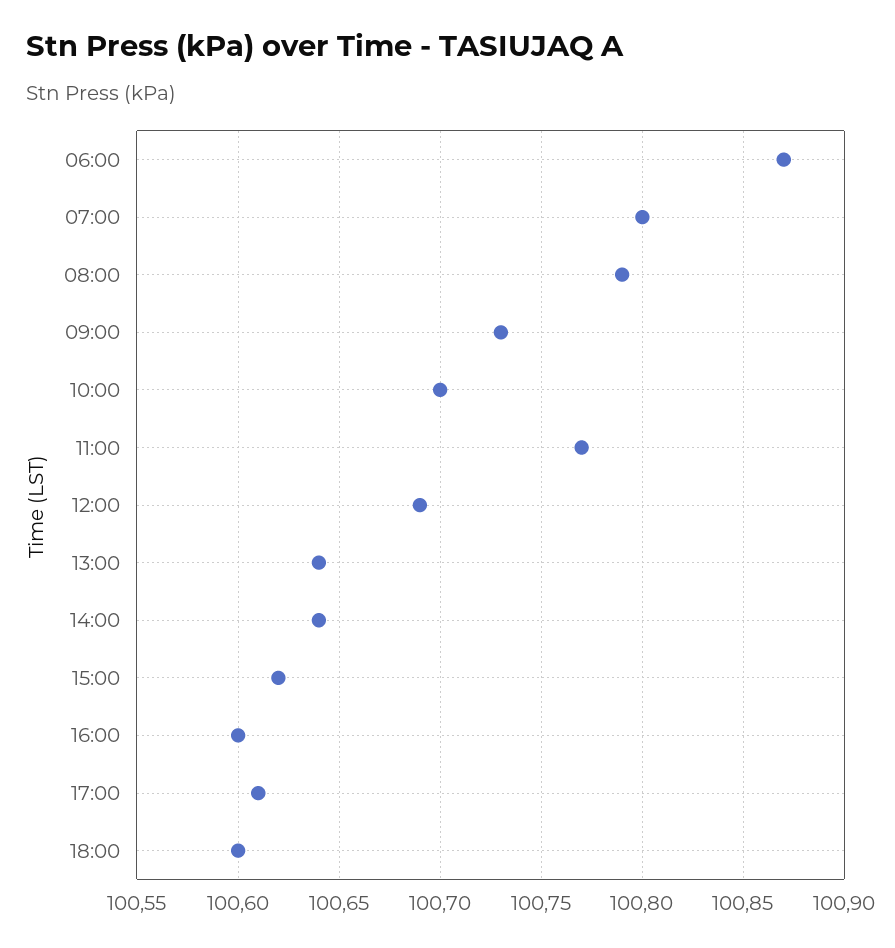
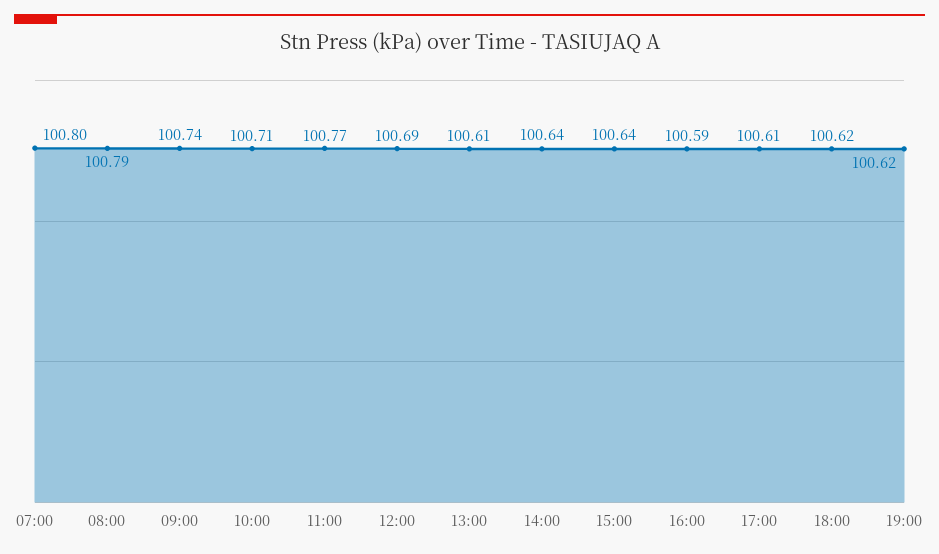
06:00: 100.87 -> none
09:00: 100.73 -> 100.74
10:00: 100.7 -> 100.71
13:00: 100.64 -> 100.61
15:00: 100.62 -> 100.64
16:00: 100.6 -> 100.59
18:00: 100.6 -> 100.62
19:00: none -> 100.62

